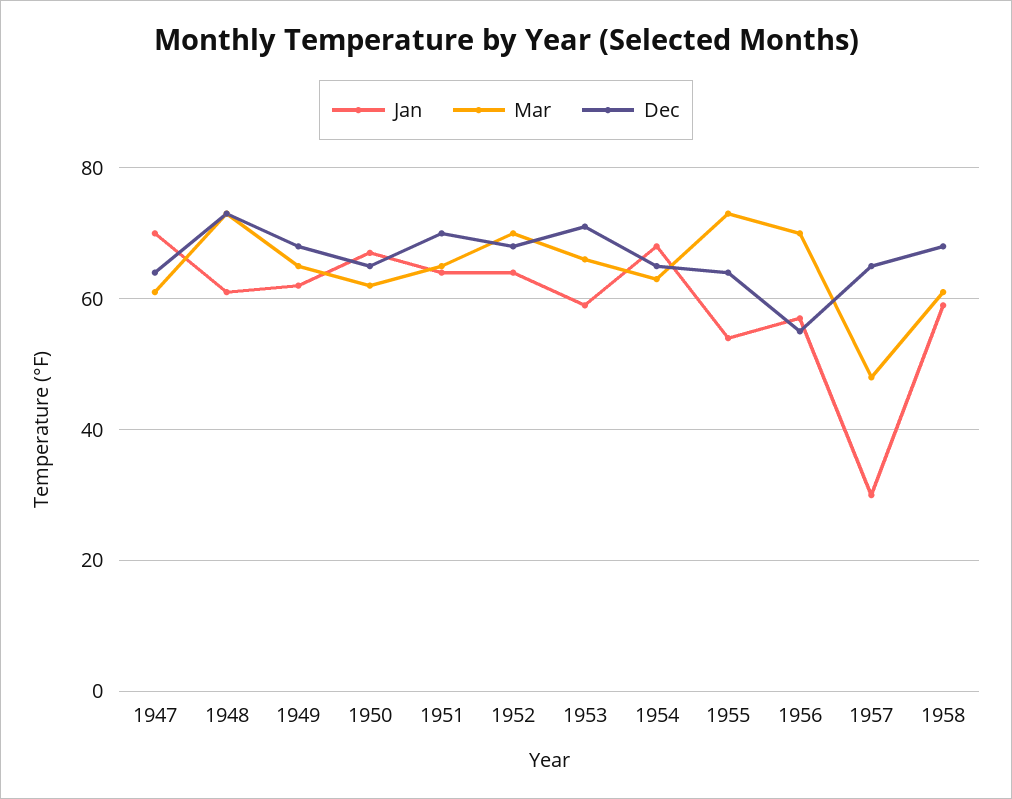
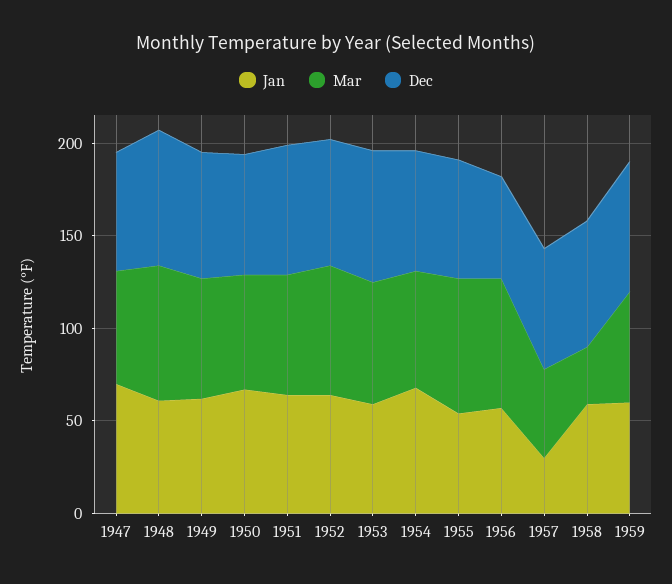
Mar, 1958: 60 -> 30
Jan, 1959: none -> 60
Mar, 1959: none -> 60
Dec, 1959: none -> 70

